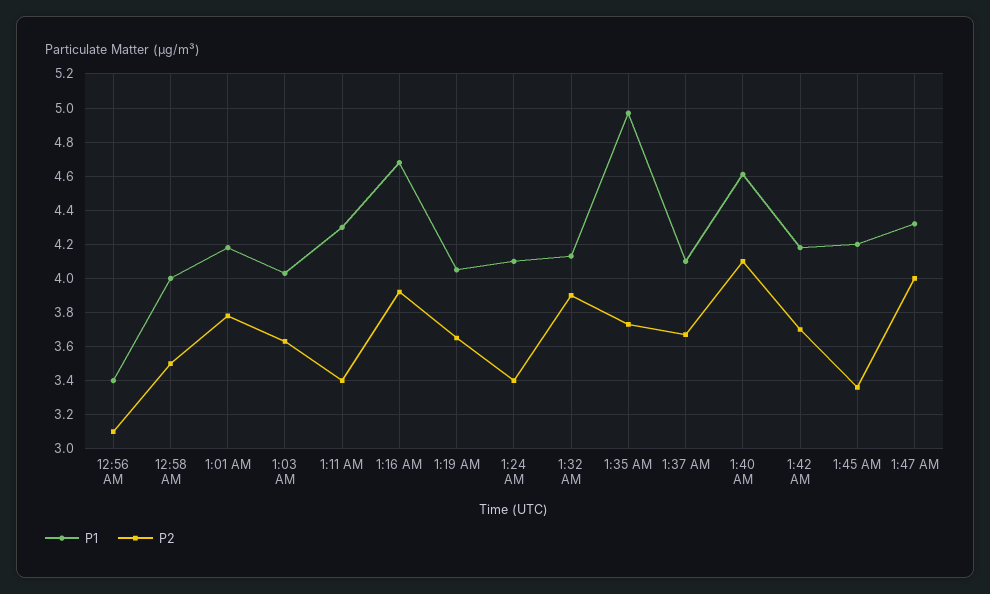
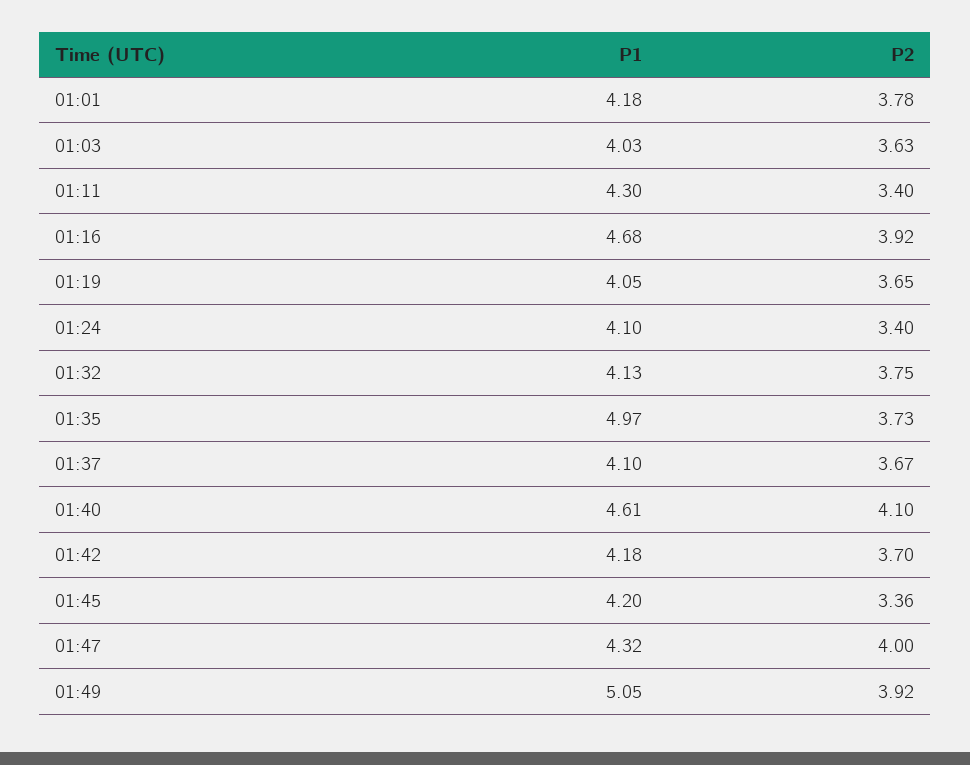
P1, 12:56 AM: 3.4 -> none
P2, 12:56 AM: 3.1 -> none
P1, 12:58 AM: 4 -> none
P2, 12:58 AM: 3.5 -> none
P2, 1:32 AM: 3.9 -> 3.75
P1, 01:49: none -> 5.05
P2, 01:49: none -> 3.92

